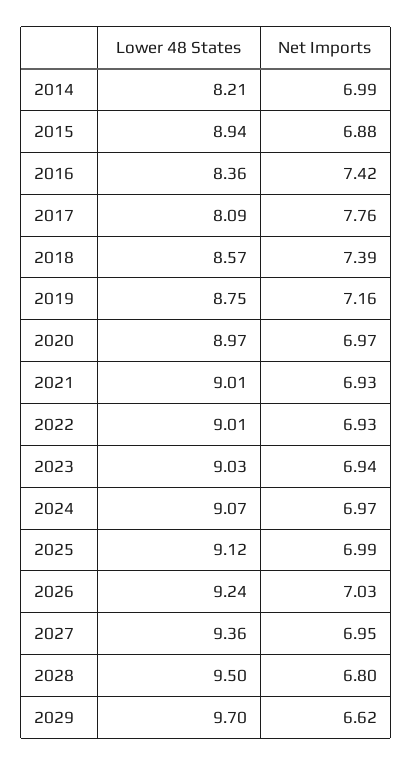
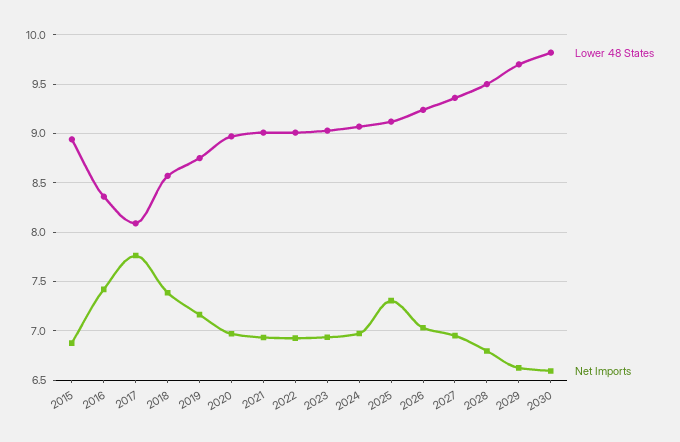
Lower 48 States, 2014: 8.21 -> none
Net Imports, 2014: 6.99 -> none
Net Imports, 2025: 6.99 -> 7.3
Lower 48 States, 2030: none -> 9.8
Net Imports, 2030: none -> 6.6

